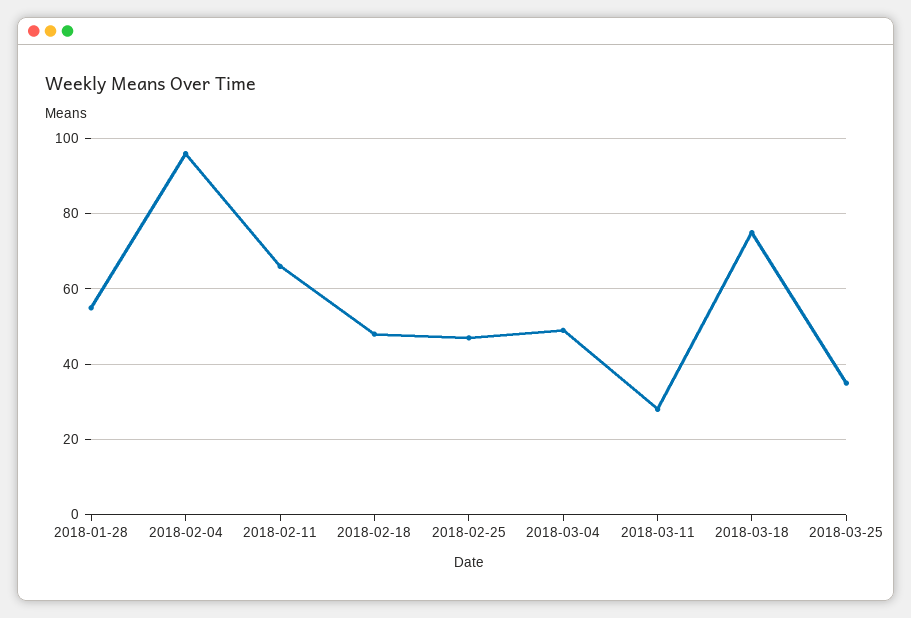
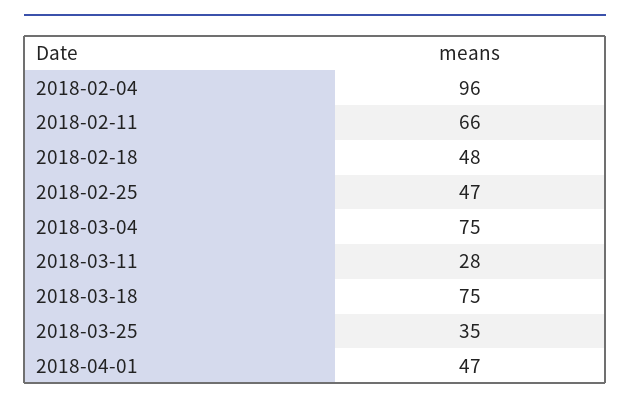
2018-01-28: 55 -> none
2018-03-04: 50 -> 75
2018-04-01: none -> 47

